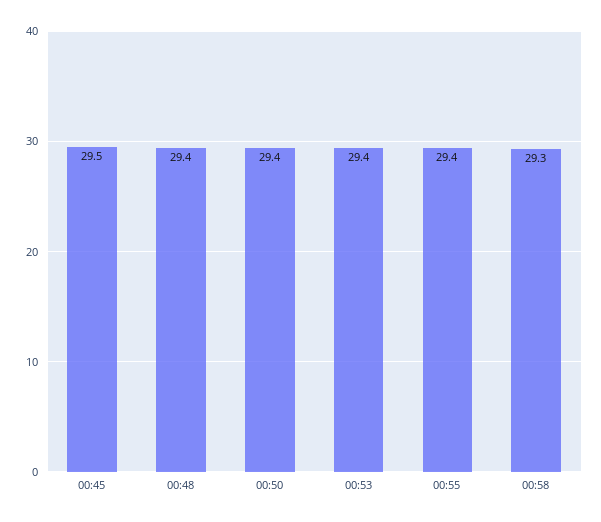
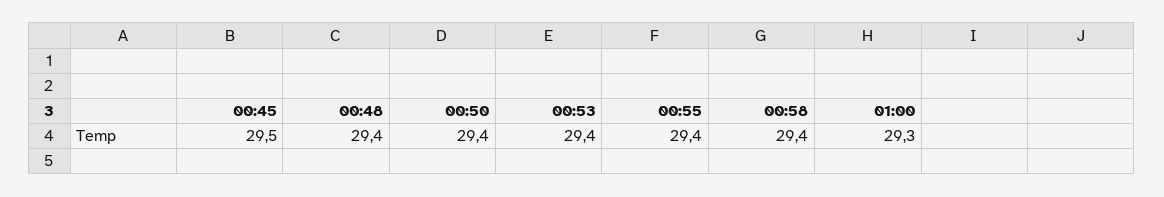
00:58: 29.3 -> 29.4
01:00: none -> 29.3

